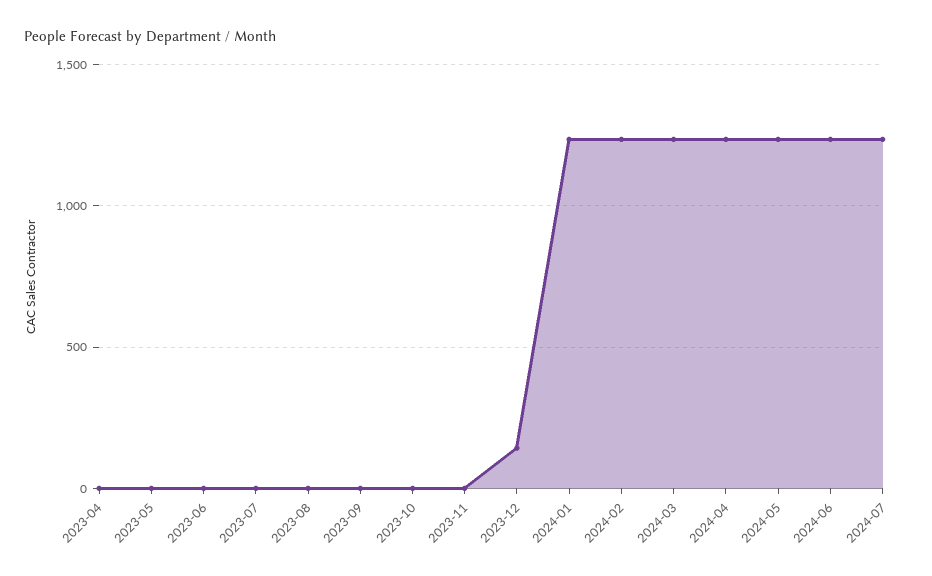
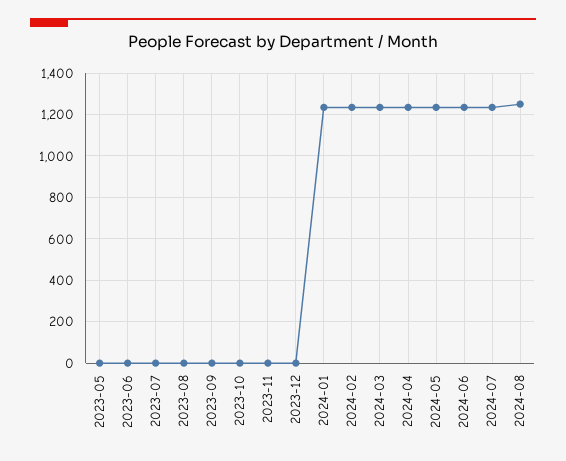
2023-04: 0 -> none
2023-12: 150 -> 0
2024-08: none -> 1250

